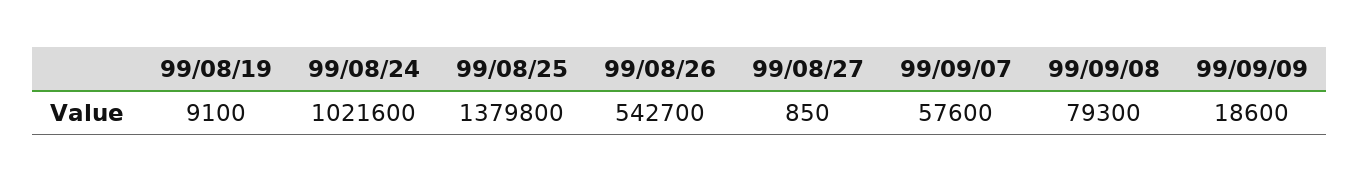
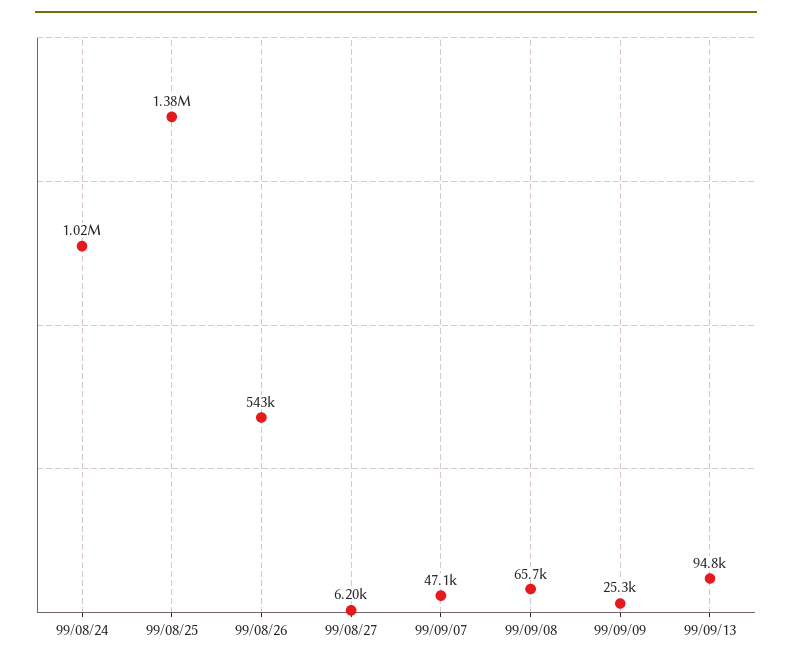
99/08/19: 9100 -> none
99/08/27: 850 -> 6200
99/09/07: 57600 -> 47100
99/09/08: 79300 -> 65700
99/09/09: 18600 -> 25300
99/09/13: none -> 94800

